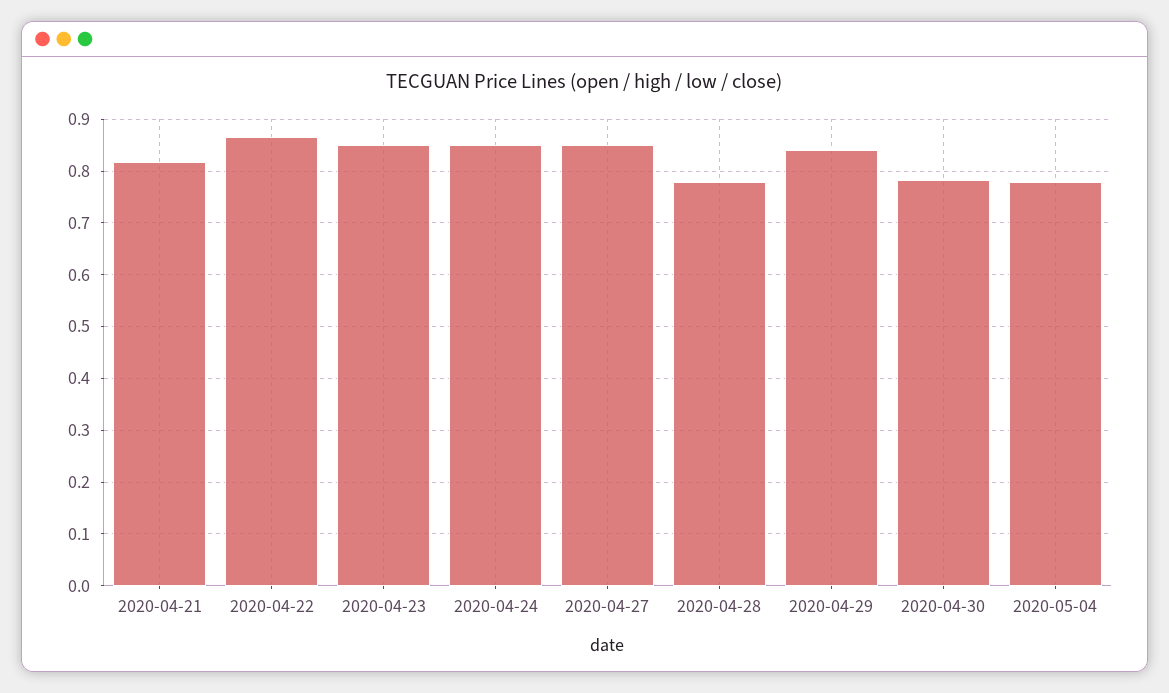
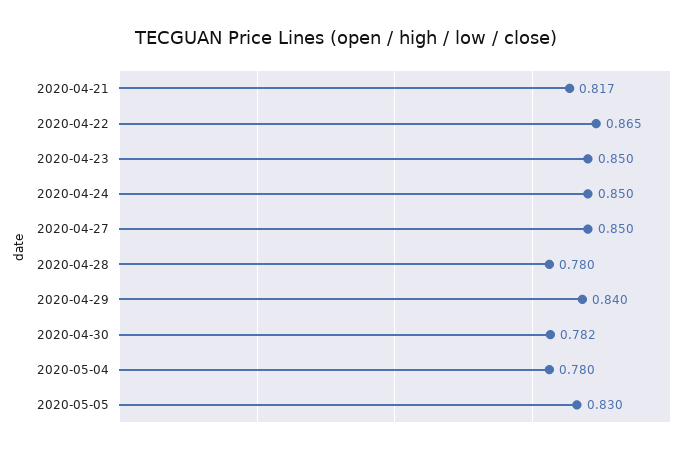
2020-05-05: none -> 0.83

